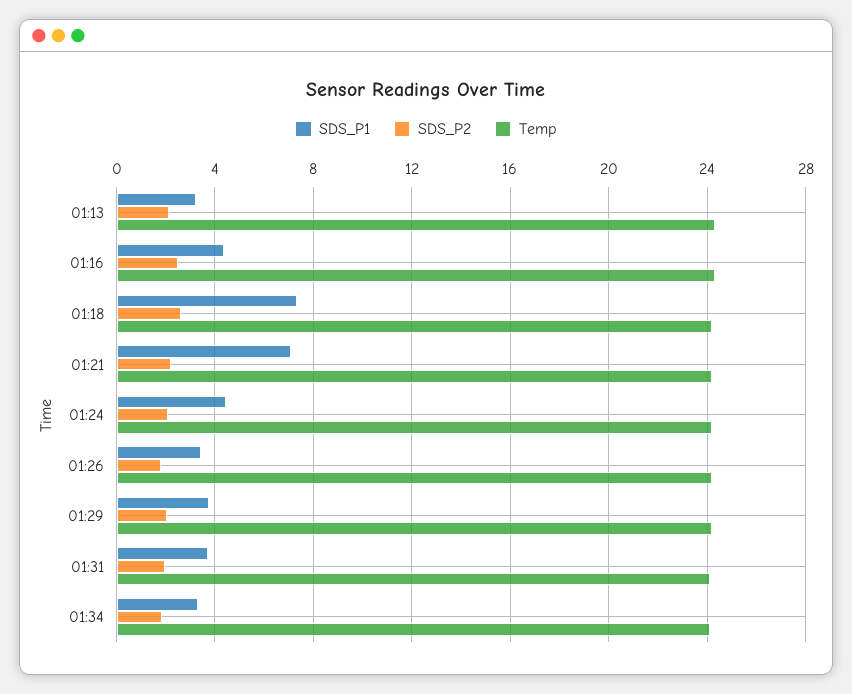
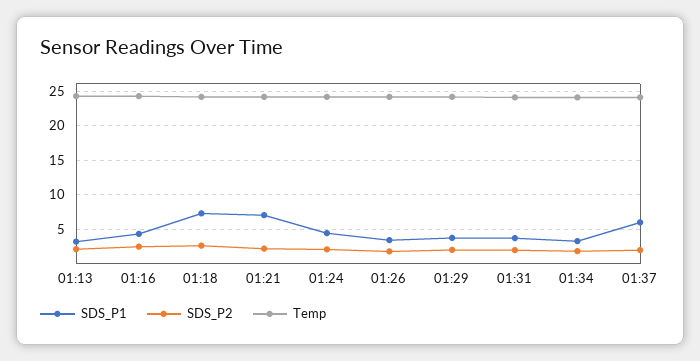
SDS_P1, 01:37: none -> 6
SDS_P2, 01:37: none -> 2
Temp, 01:37: none -> 24

